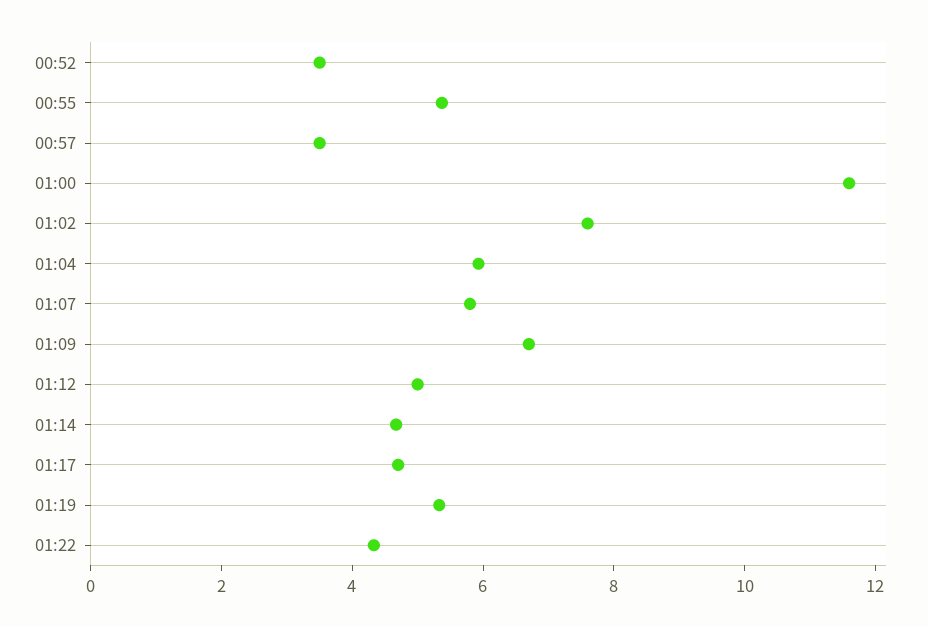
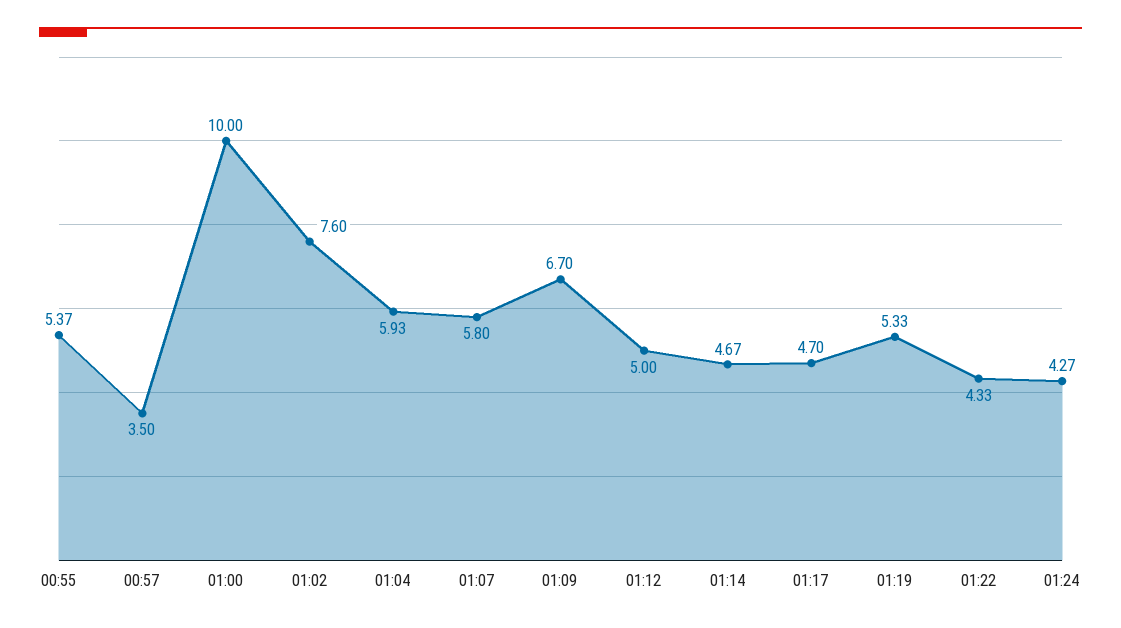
00:52: 3.5 -> none
01:00: 11.5 -> 10
01:24: none -> 4.27

